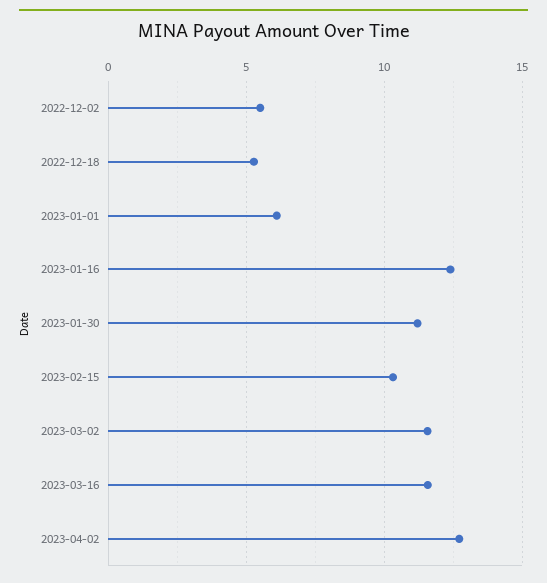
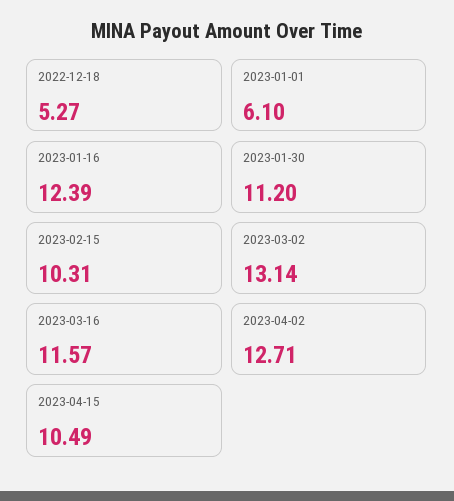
2022-12-02: 5.5 -> none
2023-03-02: 11.5 -> 13.14
2023-04-15: none -> 10.49

